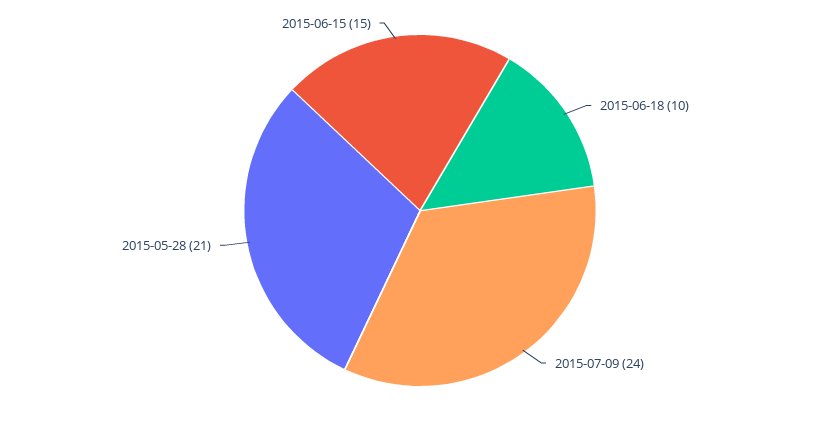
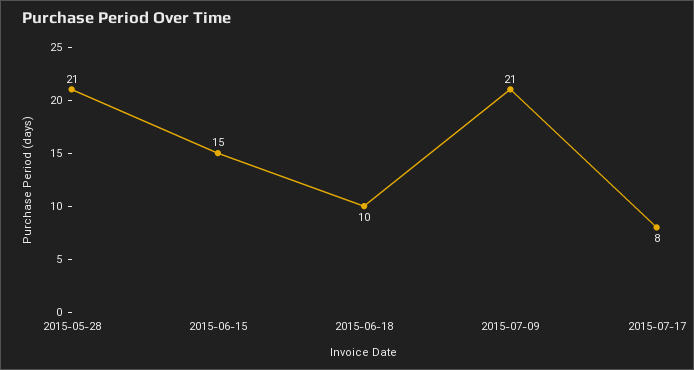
2015-07-09: 24 -> 21
2015-07-17: none -> 8

